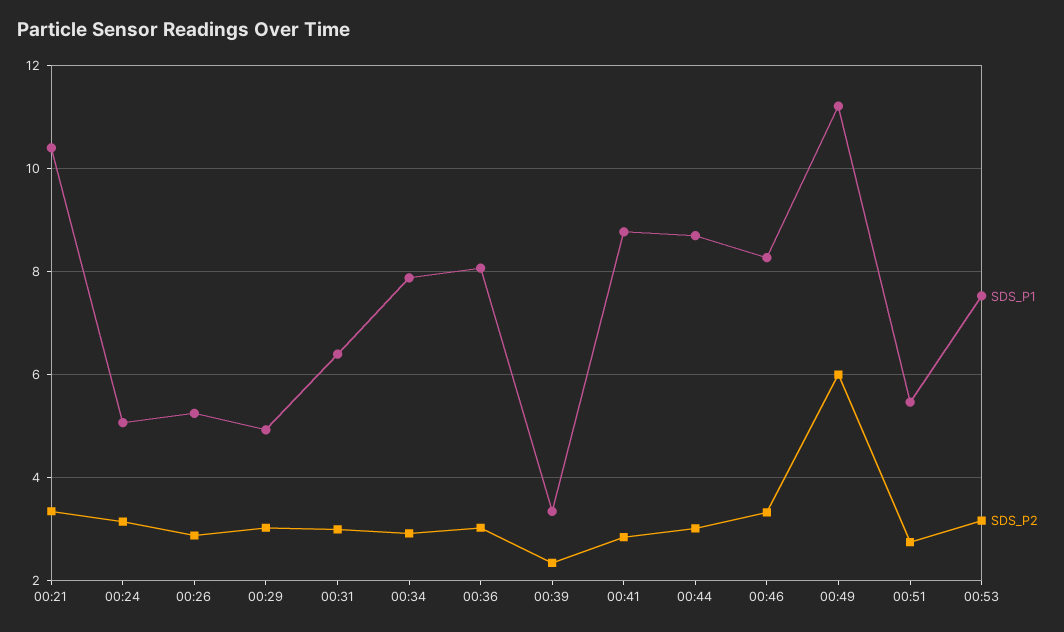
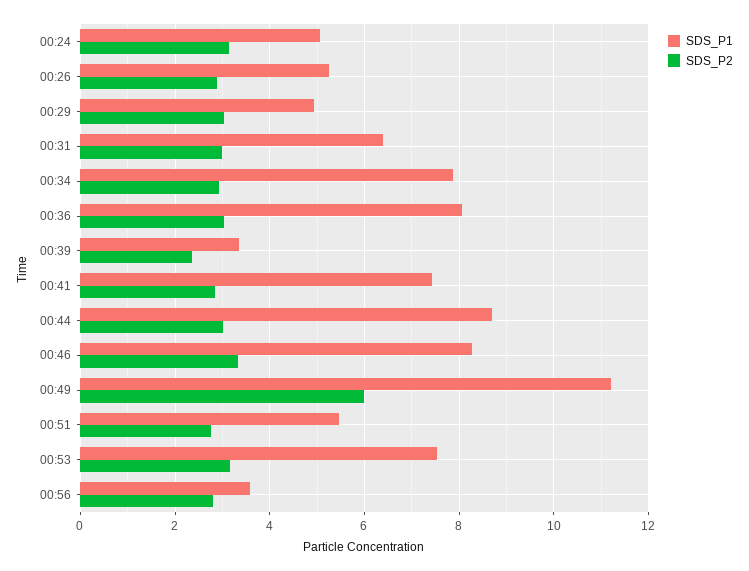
SDS_P1, 00:21: 10.4 -> none
SDS_P2, 00:21: 3.4 -> none
SDS_P1, 00:41: 8.8 -> 7.4
SDS_P1, 00:56: none -> 3.6
SDS_P2, 00:56: none -> 2.8

